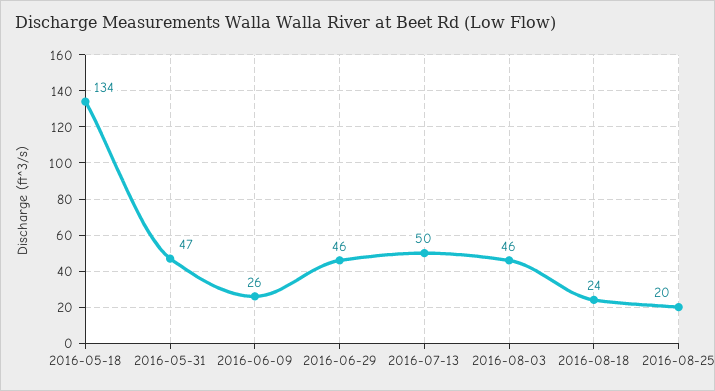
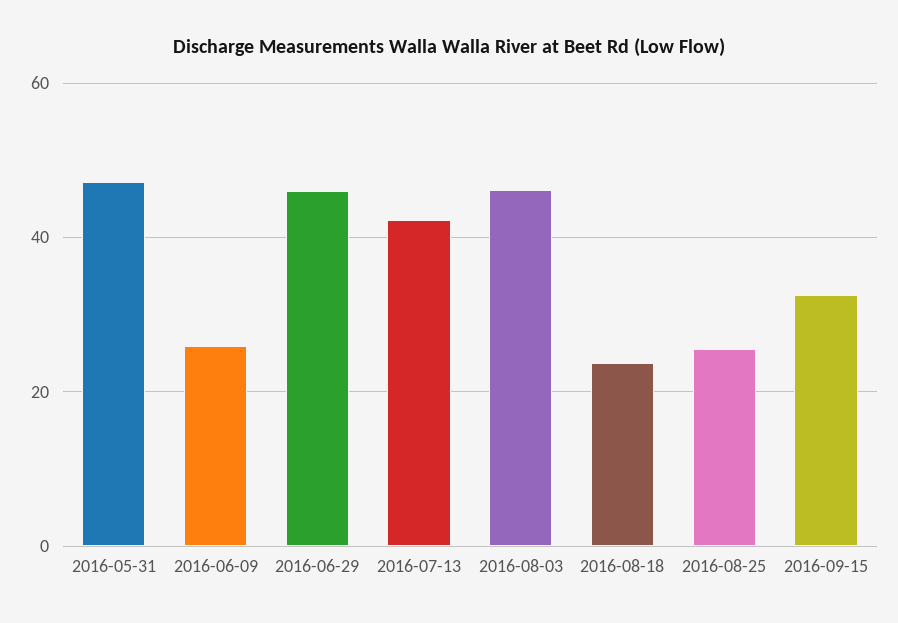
2016-05-18: 134 -> none
2016-07-13: 50 -> 42
2016-08-25: 20 -> 26
2016-09-15: none -> 32

